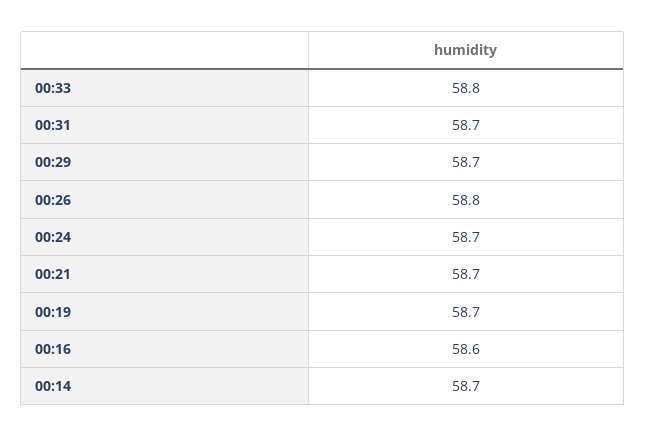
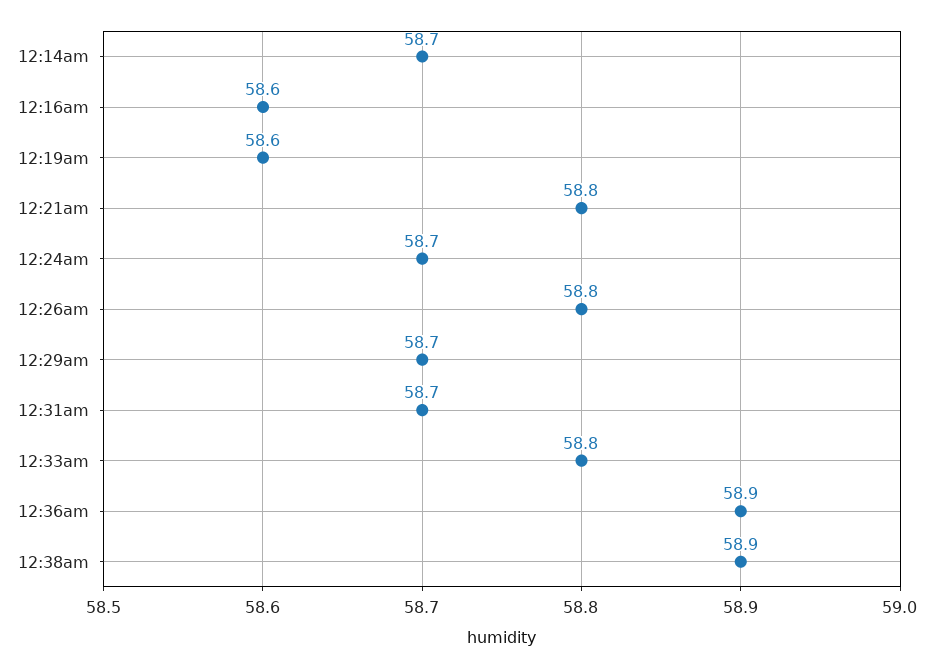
00:21: 58.7 -> 58.8
00:19: 58.7 -> 58.6
12:36am: none -> 58.9
12:38am: none -> 58.9

